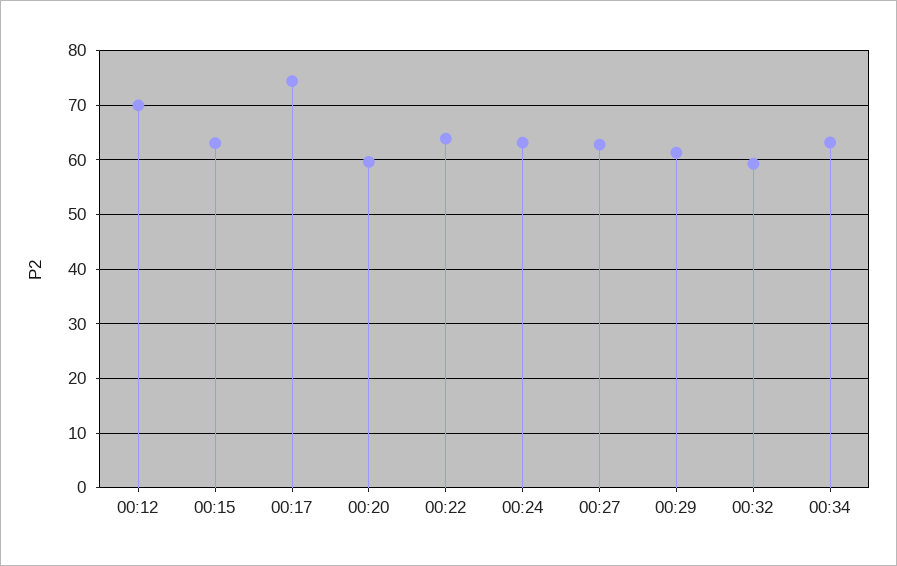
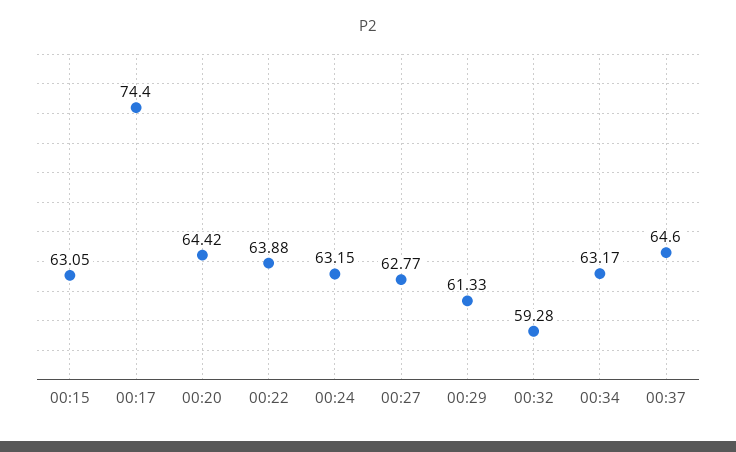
00:12: 70 -> none
00:20: 60 -> 64.42
00:37: none -> 64.6

